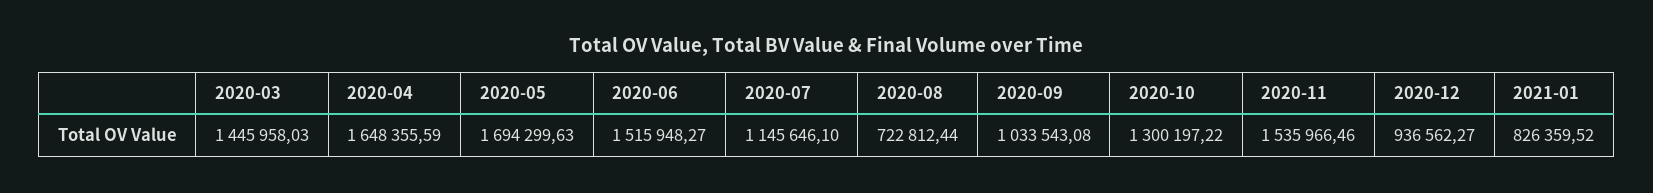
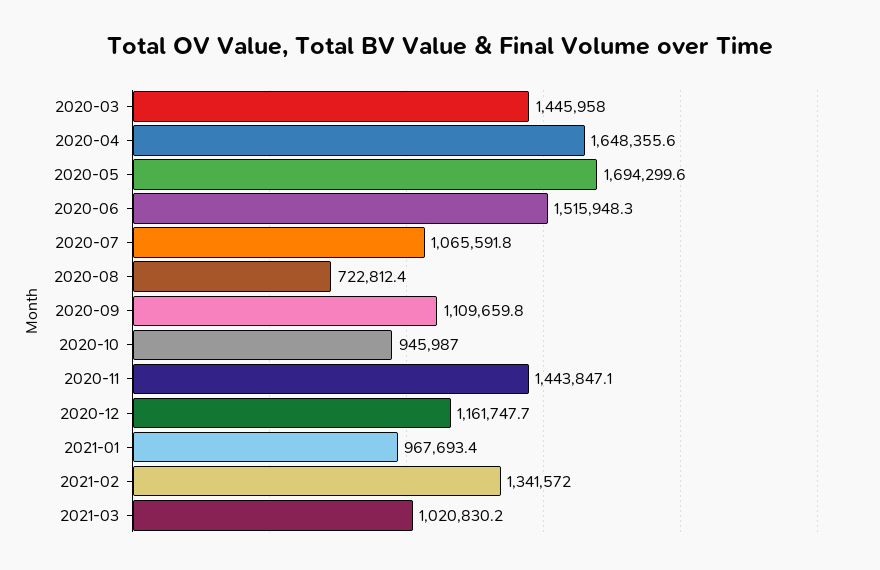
2020-07: 1145646.1 -> 1065591.8
2020-09: 1033543.08 -> 1109659.8
2020-10: 1300197.22 -> 945987
2020-11: 1535966.46 -> 1443847.1
2020-12: 936562.27 -> 1161747.7
2021-01: 826359.52 -> 967693.4
2021-02: none -> 1341572
2021-03: none -> 1020830.2

